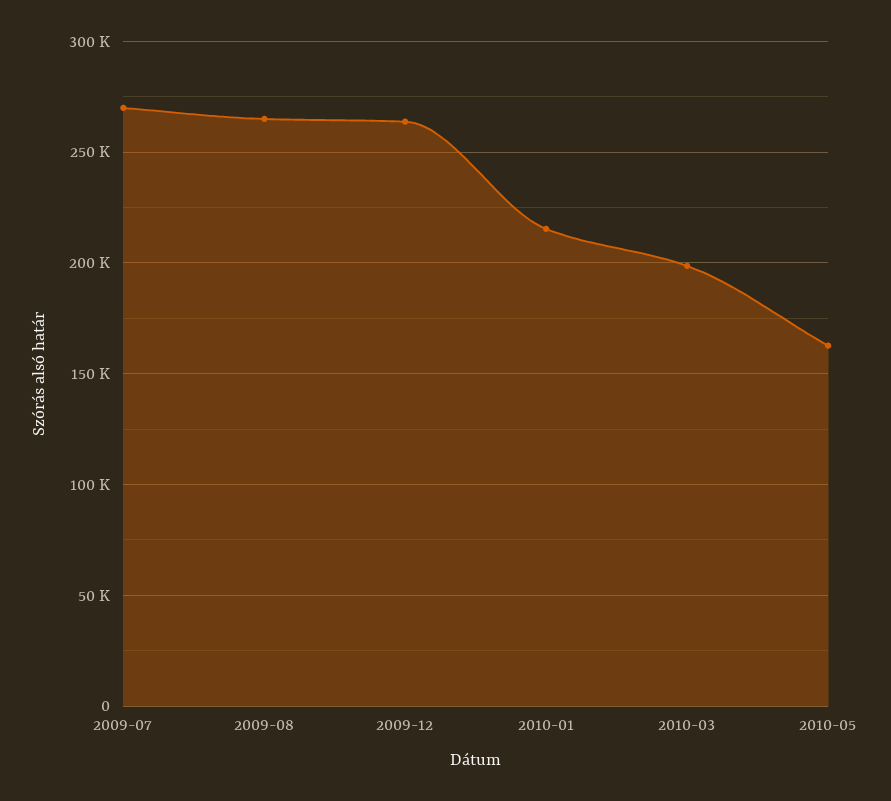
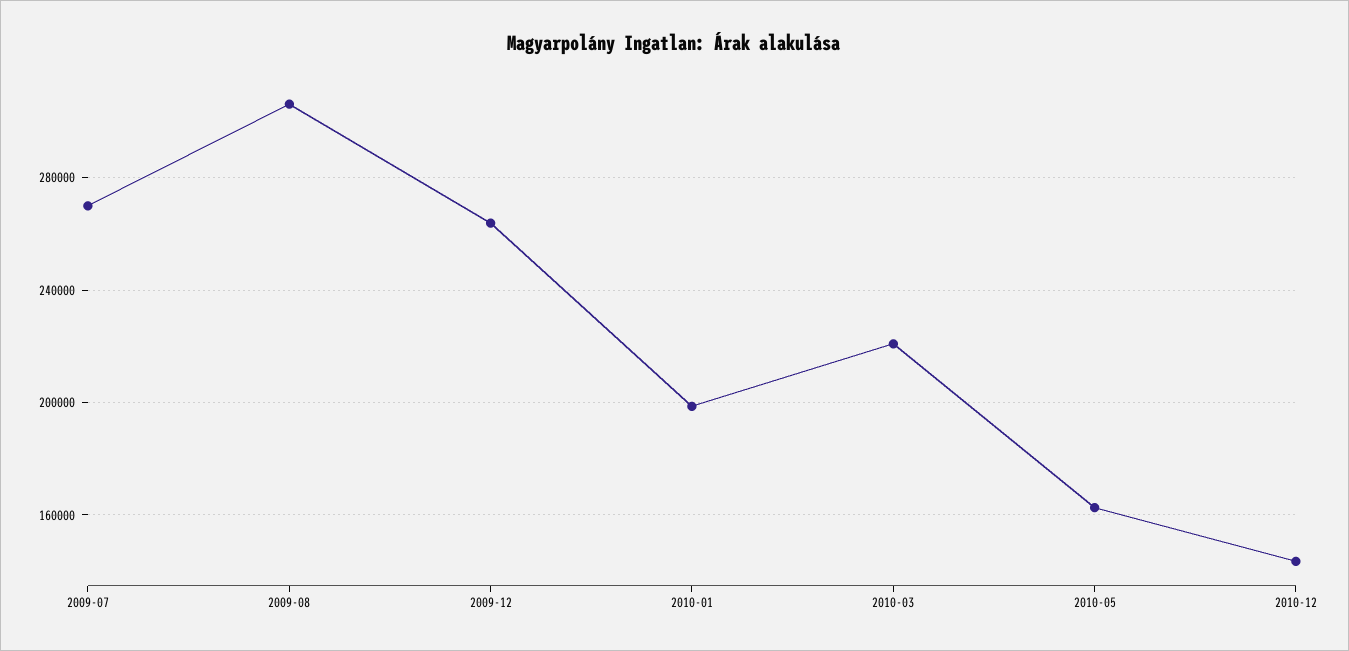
2009-08: 265000 -> 305000
2010-01: 215000 -> 200000
2010-03: 200000 -> 220000
2010-12: none -> 145000

